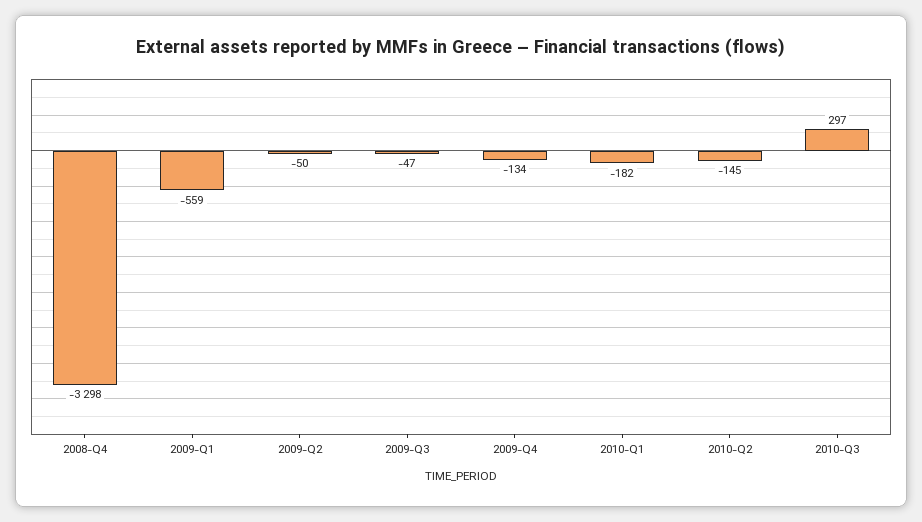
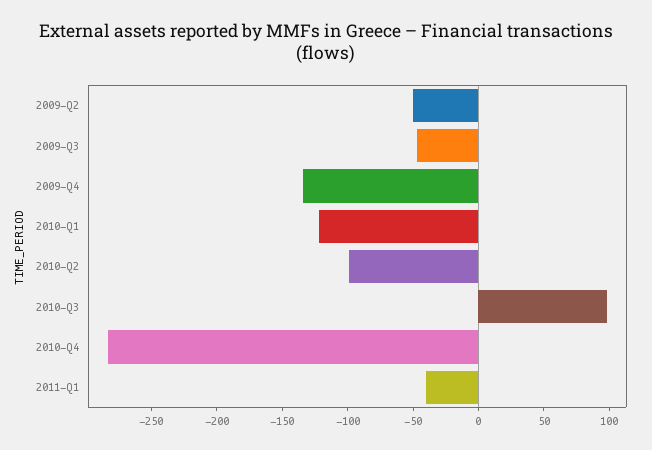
2008-Q4: -3298 -> none
2009-Q1: -559 -> none
2010-Q1: -182 -> -120
2010-Q2: -145 -> -100
2010-Q3: 297 -> 100
2010-Q4: none -> -280
2011-Q1: none -> -40

